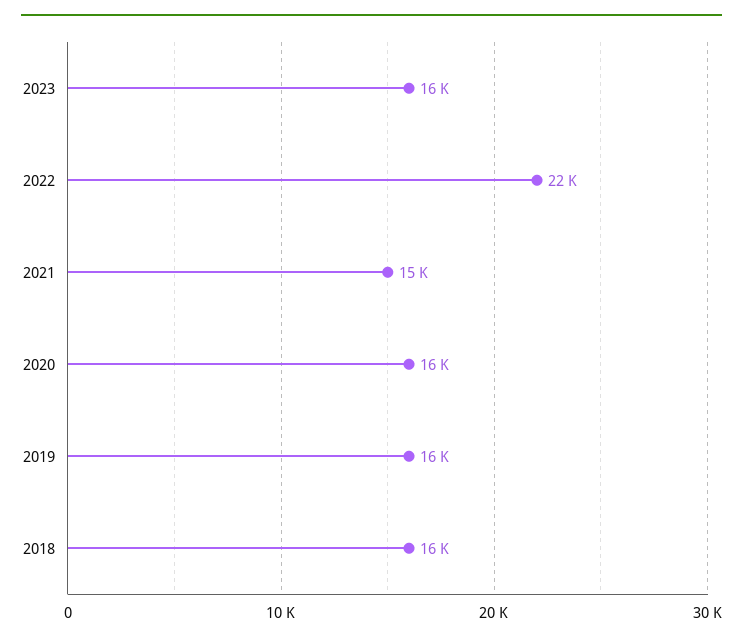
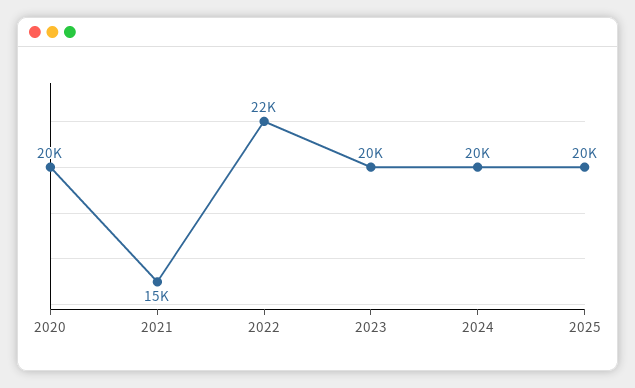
2023: 16000 -> 20000
2020: 16000 -> 20000
2019: 16000 -> none
2018: 16000 -> none
2024: none -> 20000
2025: none -> 20000

